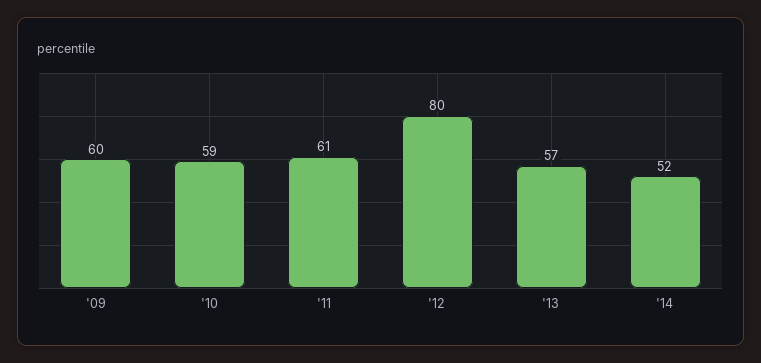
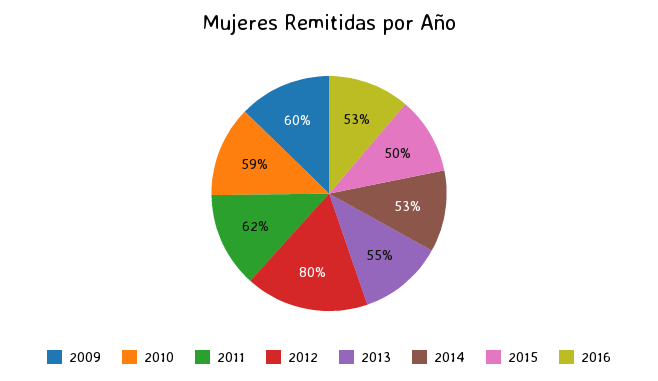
'11: 61 -> 62
'13: 57 -> 55
'14: 52 -> 53
2015: none -> 50
2016: none -> 53

